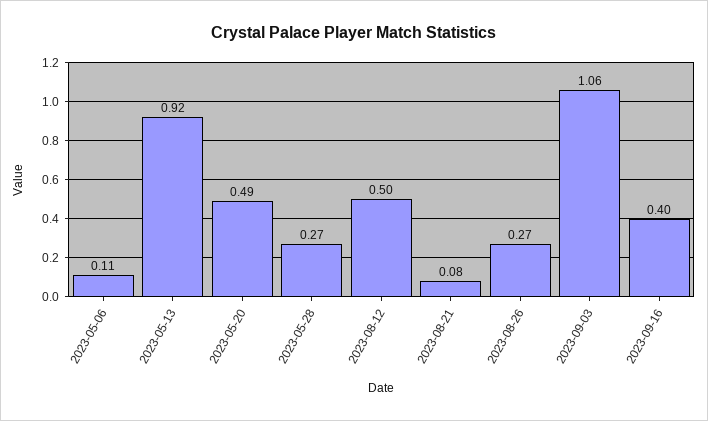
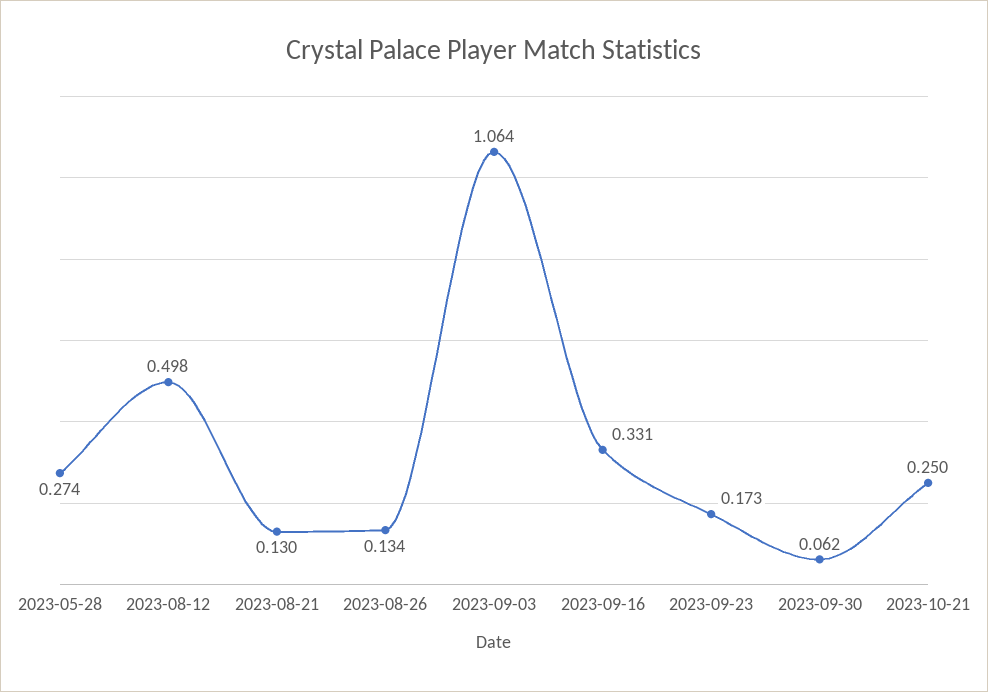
2023-05-06: 0.11 -> none
2023-05-13: 0.92 -> none
2023-05-20: 0.49 -> none
2023-08-21: 0.08 -> 0.13
2023-08-26: 0.27 -> 0.134
2023-09-16: 0.4 -> 0.331
2023-09-23: none -> 0.173
2023-09-30: none -> 0.062
2023-10-21: none -> 0.25

